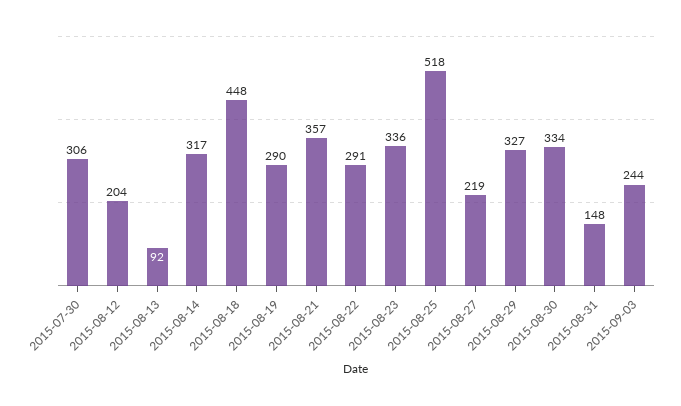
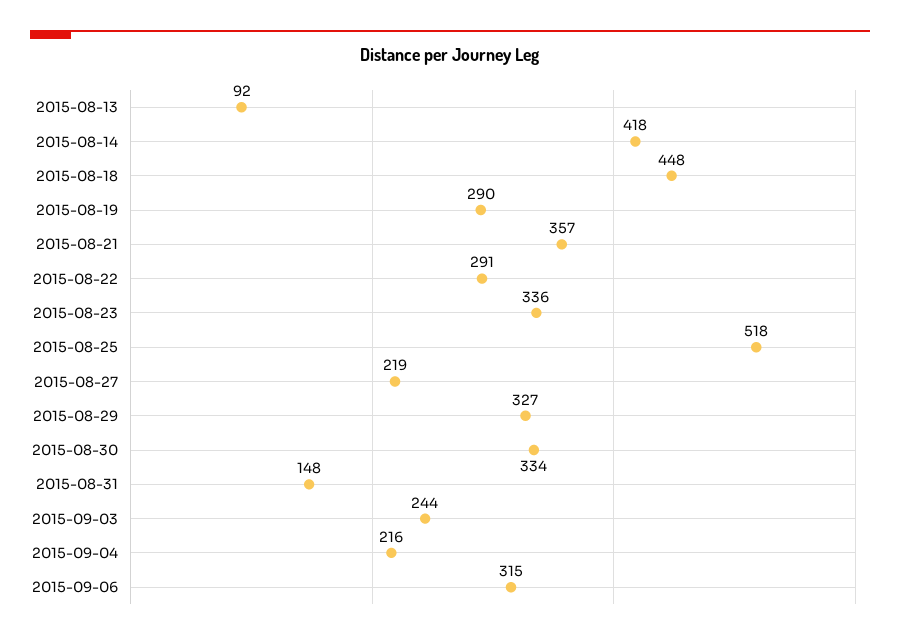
2015-07-30: 306 -> none
2015-08-12: 204 -> none
2015-08-14: 317 -> 418
2015-09-04: none -> 216
2015-09-06: none -> 315

